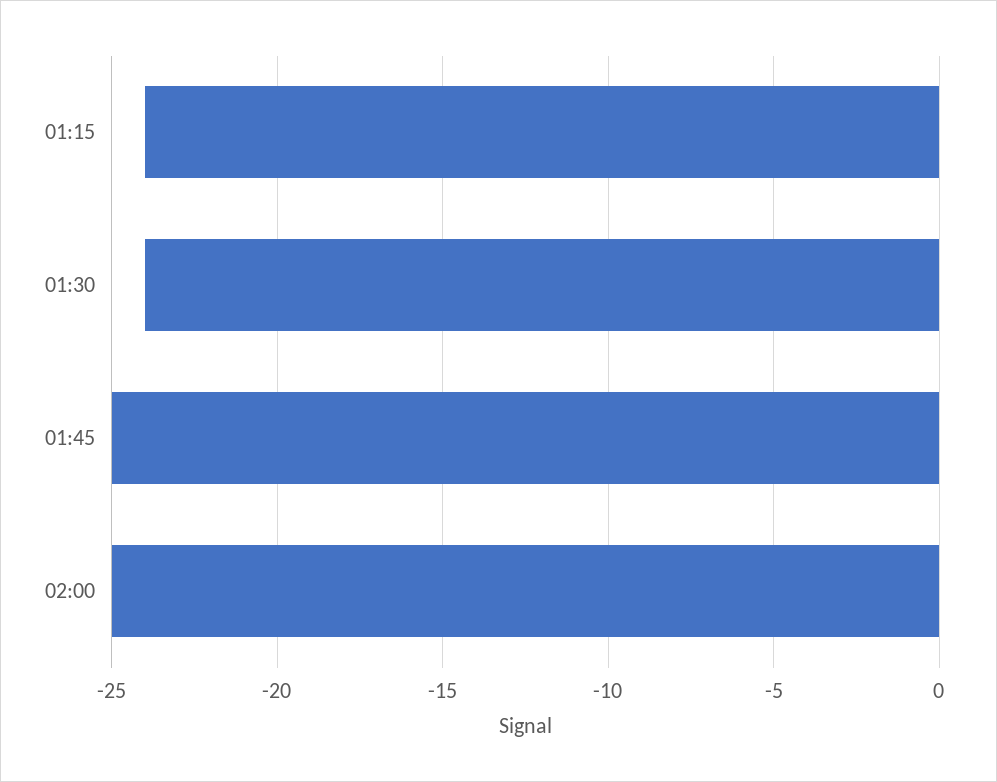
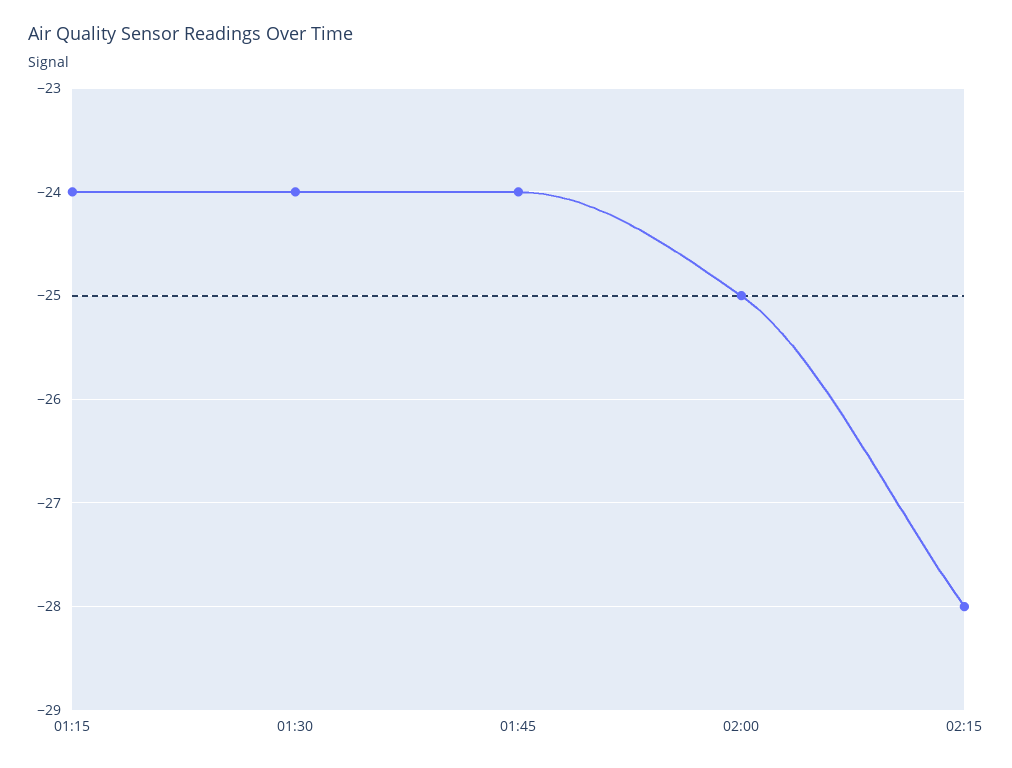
01:45: -25 -> -24
02:15: none -> -28

